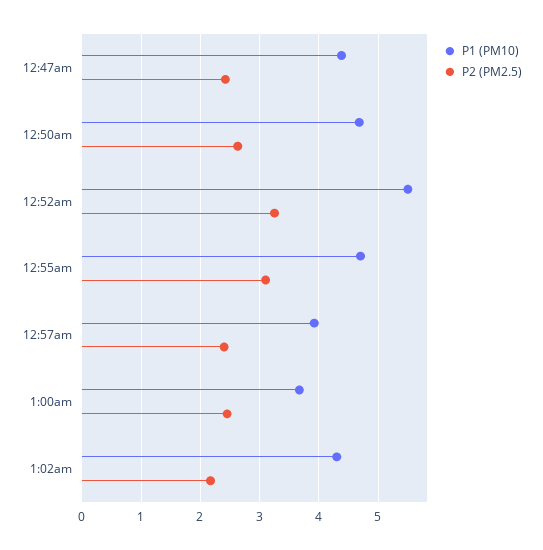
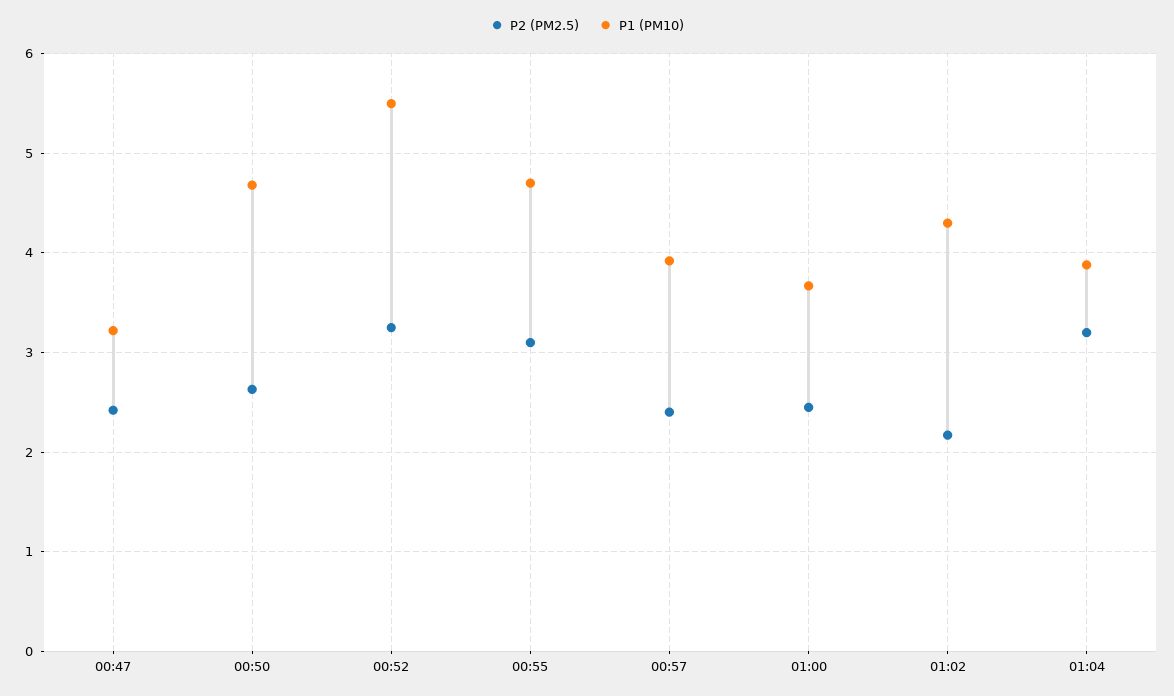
P1 (PM10), 12:47am: 4.4 -> 3.2
P2 (PM2.5), 01:04: none -> 3.2
P1 (PM10), 01:04: none -> 3.9

